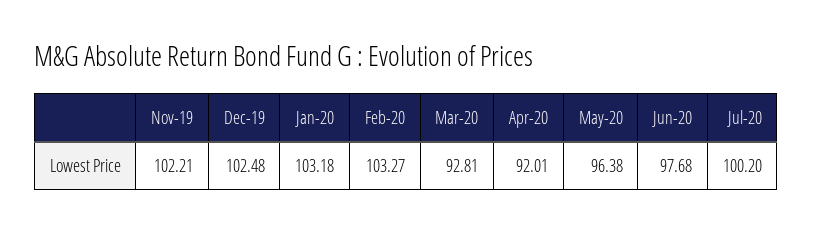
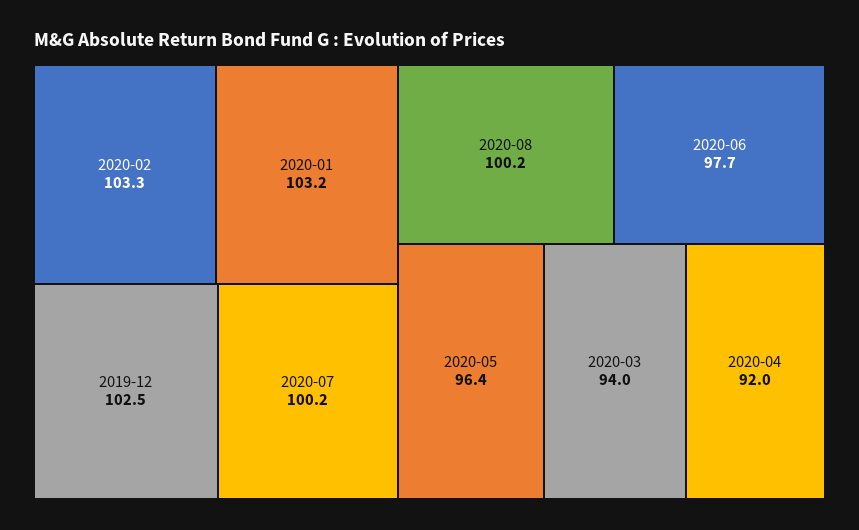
Nov-19: 102.21 -> none
Mar-20: 92.81 -> 94
2020-08: none -> 100.2

